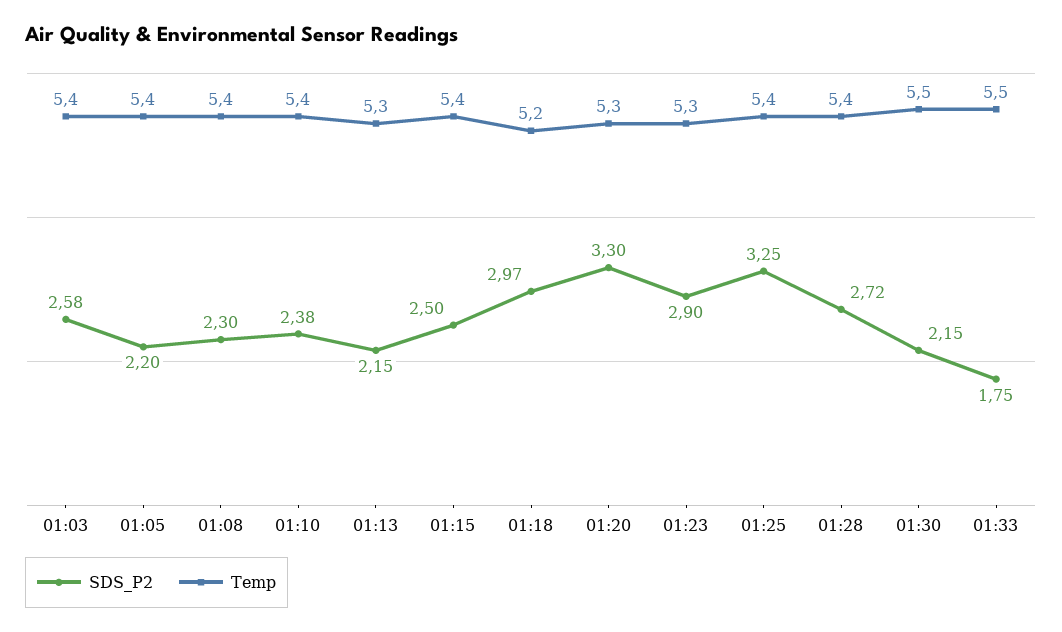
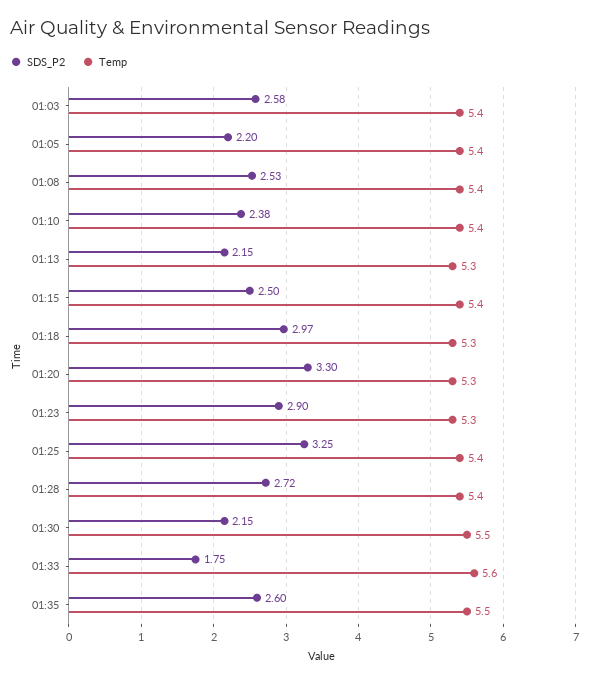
SDS_P2, 01:08: 2.3 -> 2.53
Temp, 01:18: 5.2 -> 5.3
Temp, 01:33: 5.5 -> 5.6
SDS_P2, 01:35: none -> 2.6
Temp, 01:35: none -> 5.5

